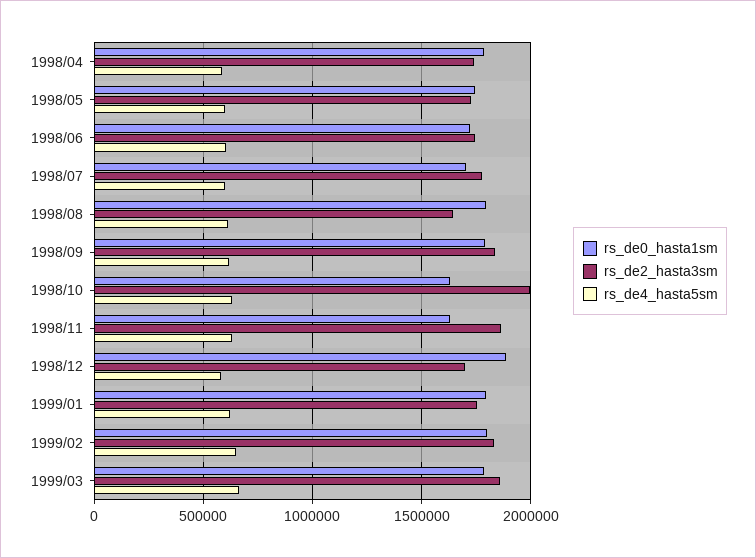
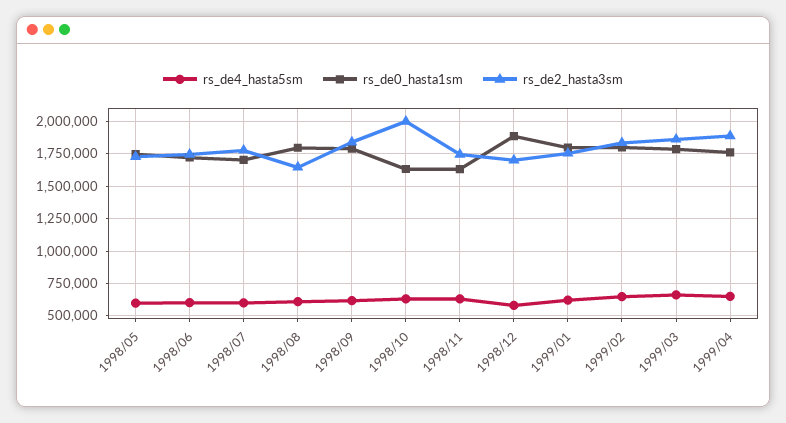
rs_de0_hasta1sm, 1998/04: 1800000 -> none
rs_de2_hasta3sm, 1998/04: 1750000 -> none
rs_de4_hasta5sm, 1998/04: 600000 -> none
rs_de2_hasta3sm, 1998/11: 1850000 -> 1750000
rs_de4_hasta5sm, 1999/04: none -> 650000
rs_de0_hasta1sm, 1999/04: none -> 1750000
rs_de2_hasta3sm, 1999/04: none -> 1900000

